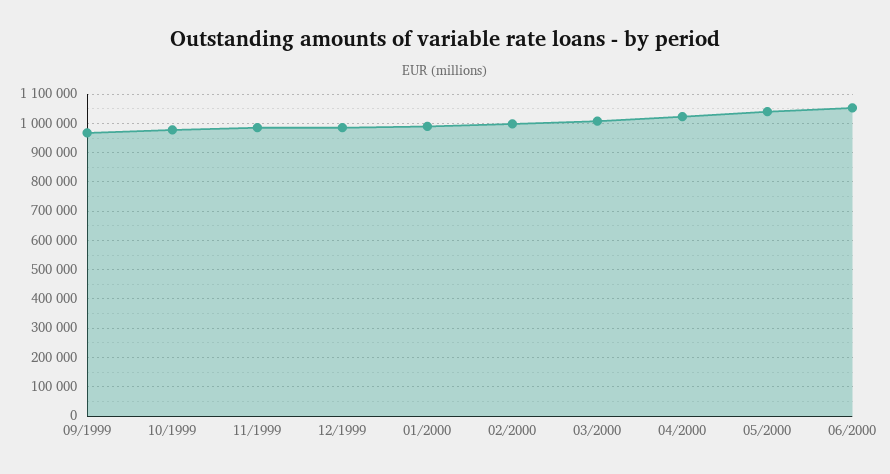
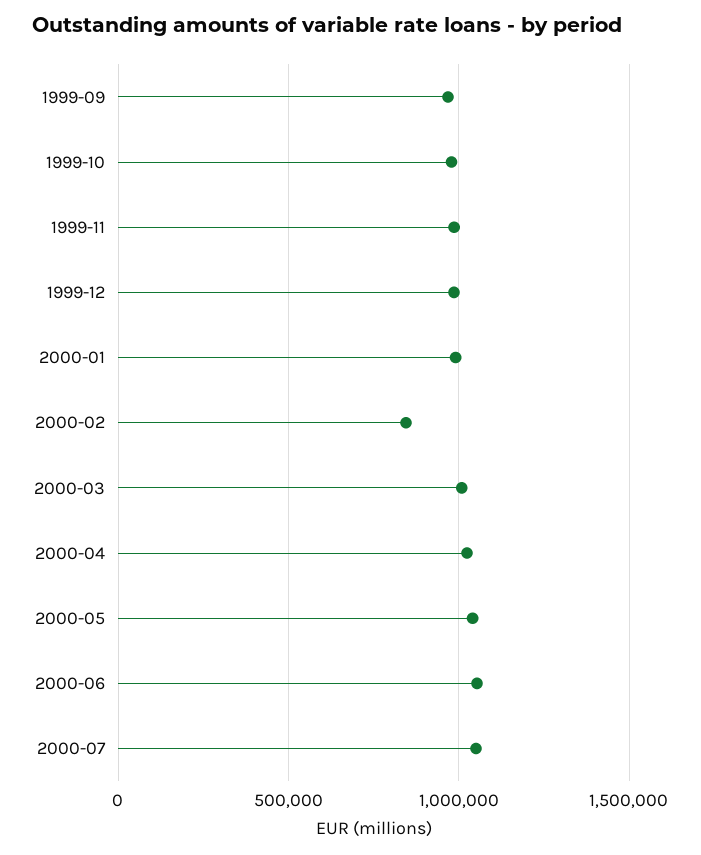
02/2000: 1000000 -> 850000
2000-07: none -> 1050000

